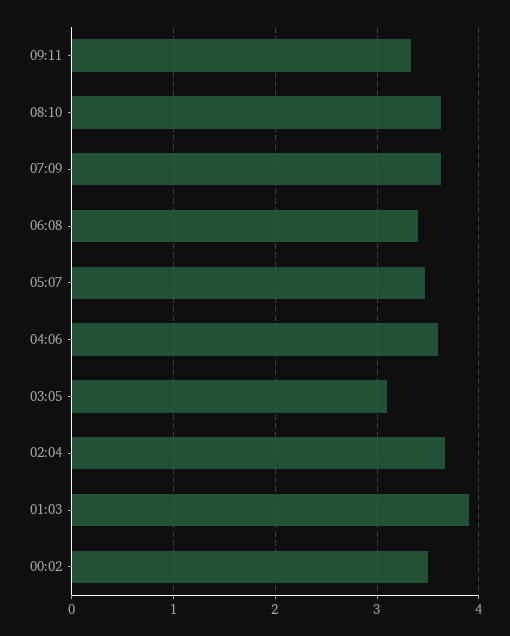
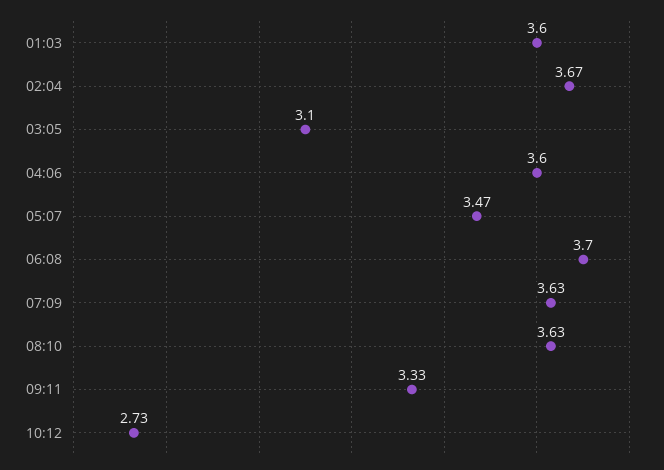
06:08: 3.4 -> 3.7
01:03: 3.9 -> 3.6
00:02: 3.5 -> none
10:12: none -> 2.73

